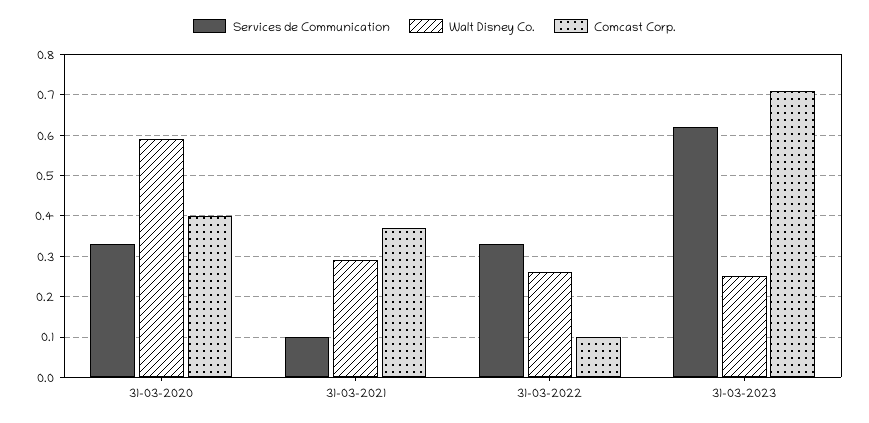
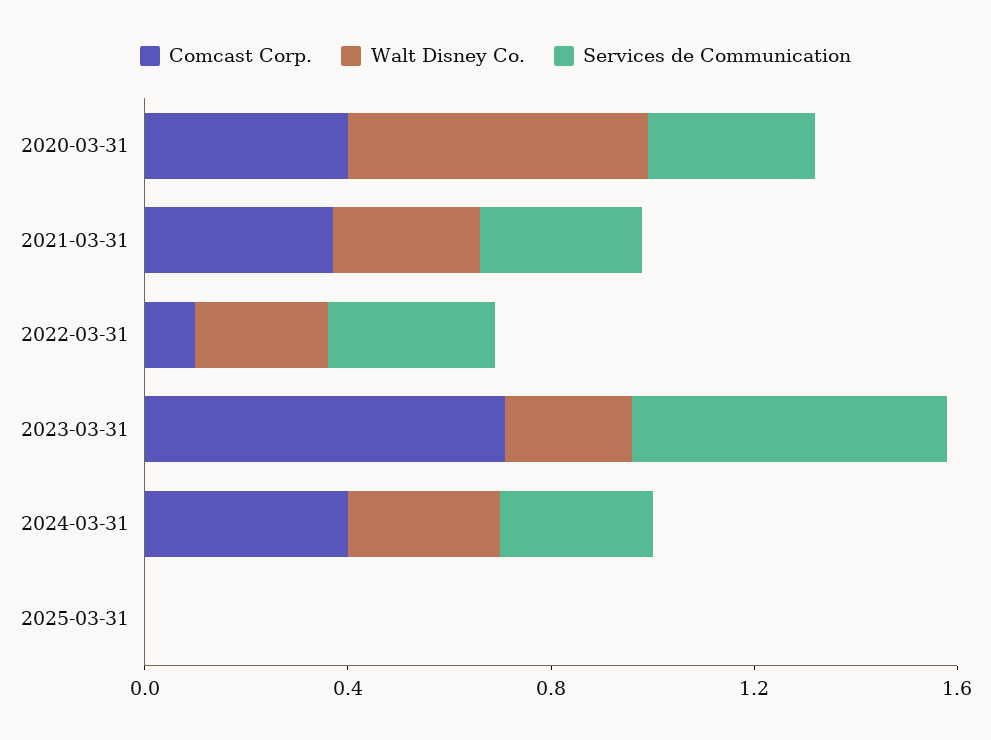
Services de Communication, 31-03-2021: 0.1 -> 0.3
Comcast Corp., 2024-03-31: none -> 0.4
Walt Disney Co., 2024-03-31: none -> 0.3
Services de Communication, 2024-03-31: none -> 0.3
Comcast Corp., 2025-03-31: none -> 0
Walt Disney Co., 2025-03-31: none -> 0
Services de Communication, 2025-03-31: none -> 0

